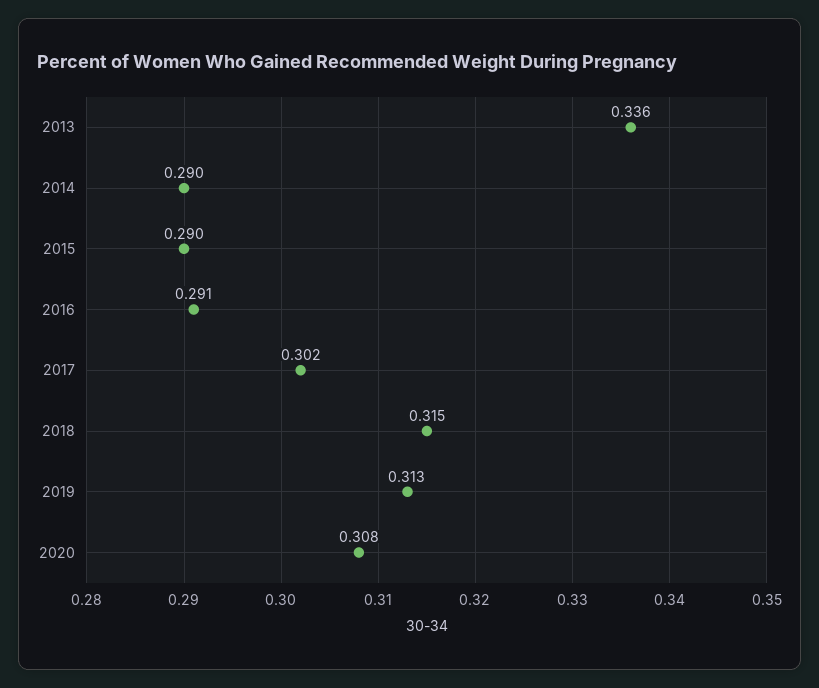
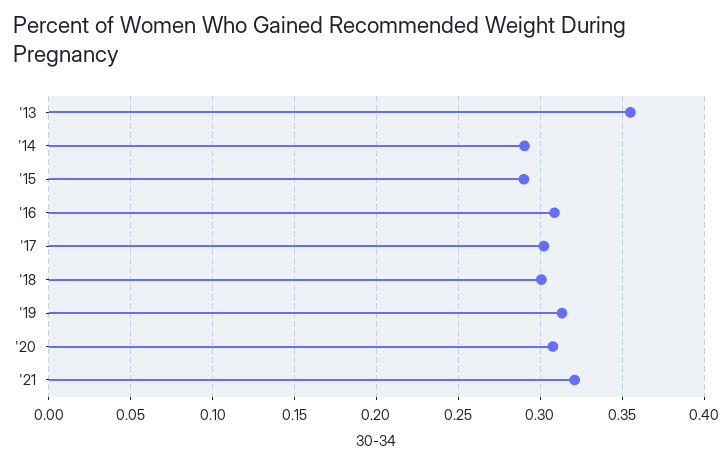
2013: 0.336 -> 0.355
2016: 0.291 -> 0.31
2018: 0.315 -> 0.3
'21: none -> 0.32

